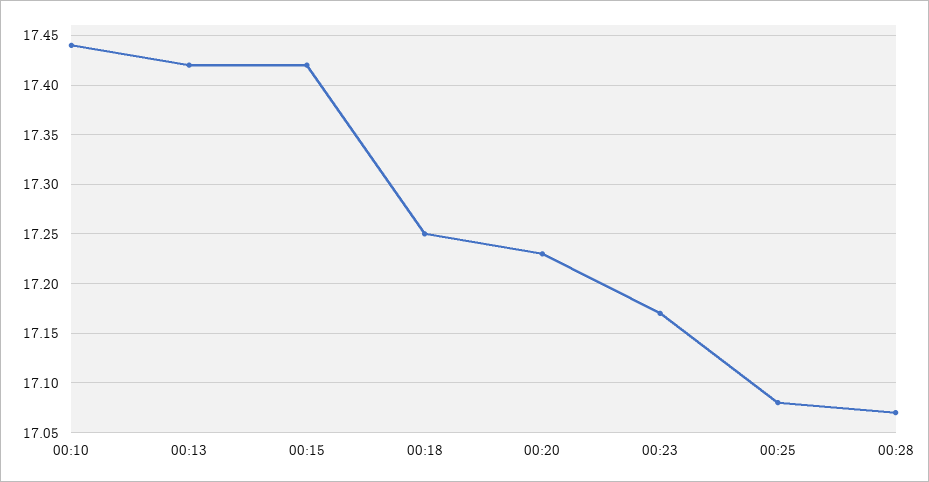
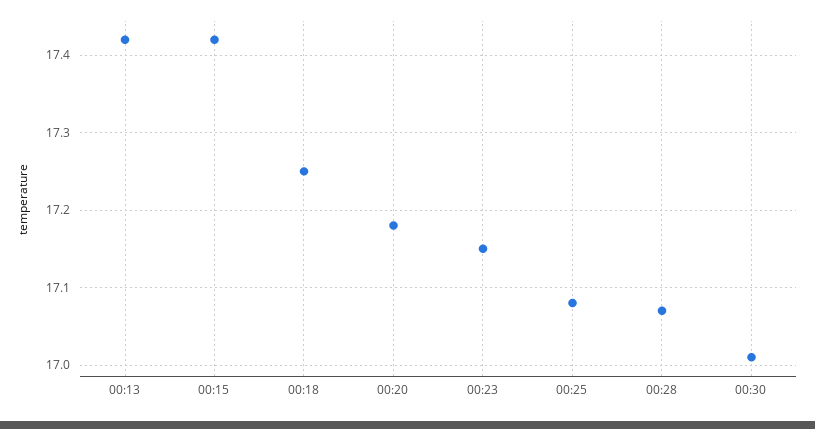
00:10: 17.44 -> none
00:20: 17.23 -> 17.18
00:23: 17.17 -> 17.15
00:30: none -> 17.01

